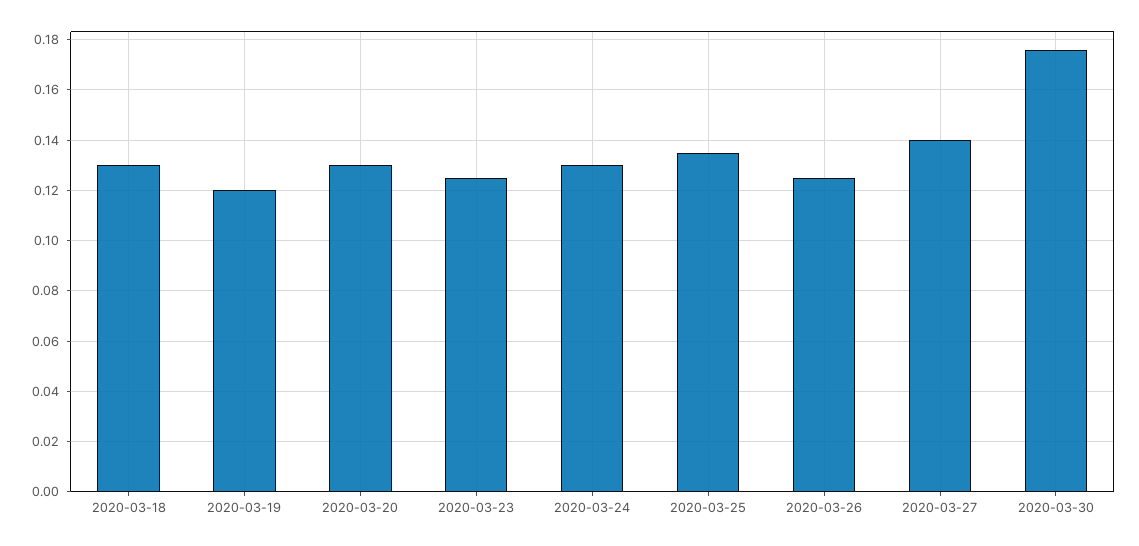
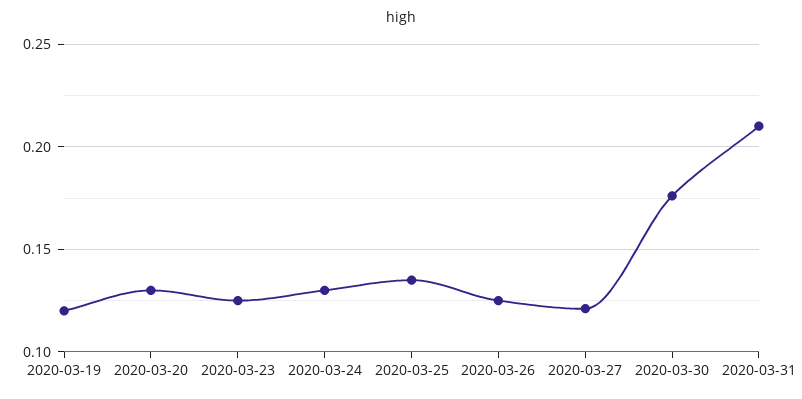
2020-03-18: 0.13 -> none
2020-03-27: 0.14 -> 0.12
2020-03-31: none -> 0.21

